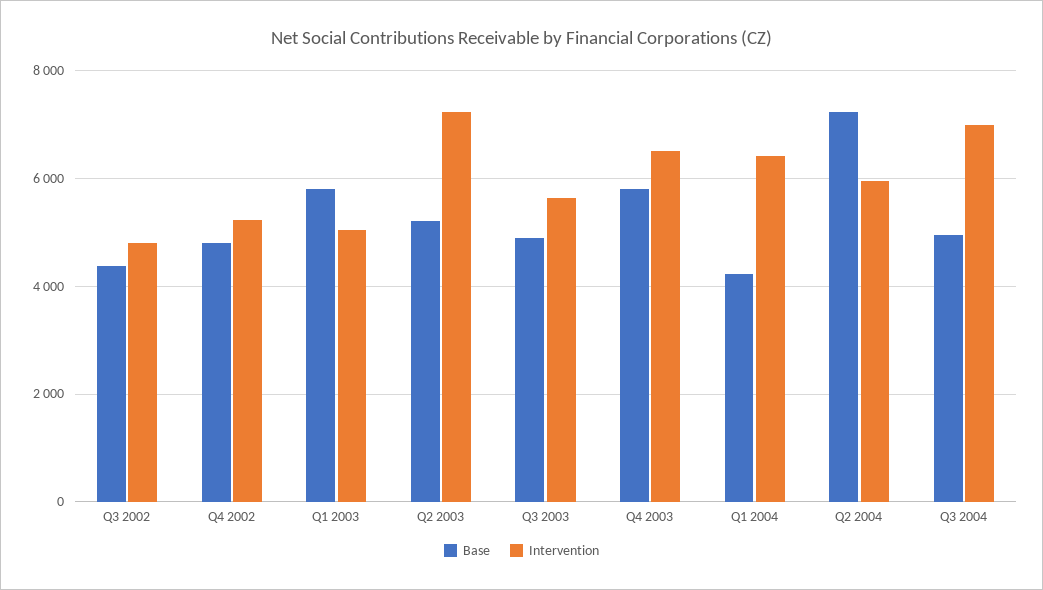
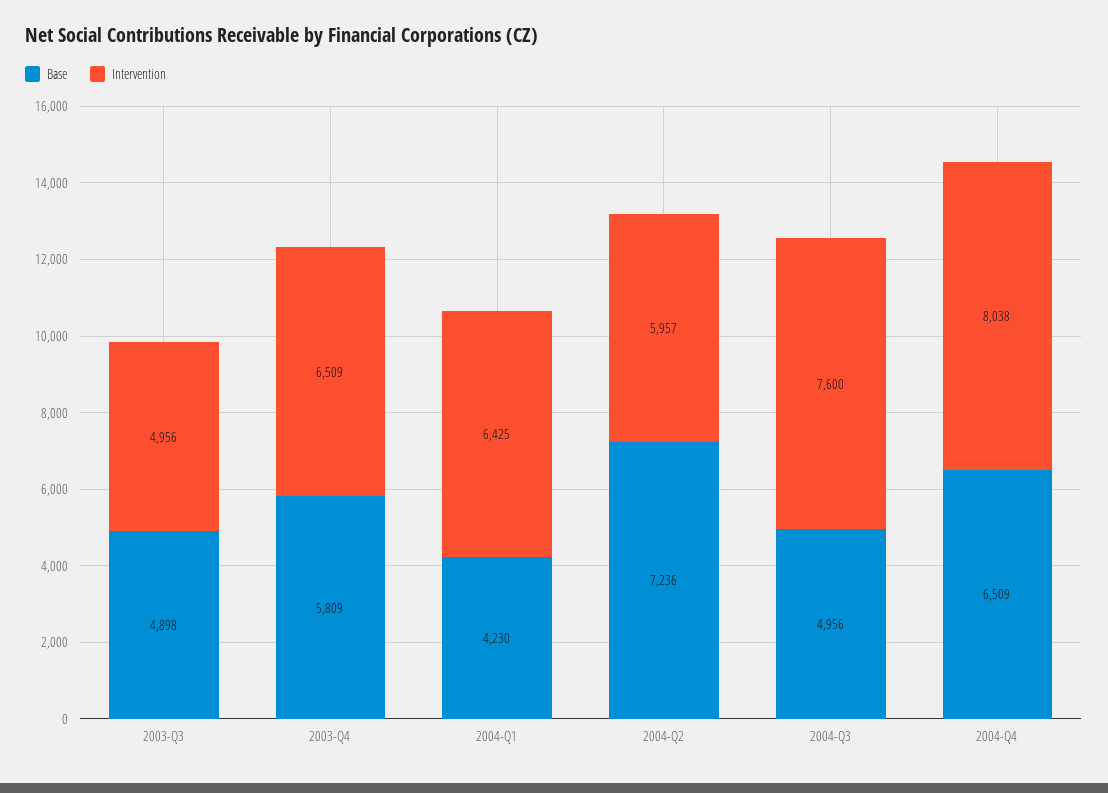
Base, Q3 2002: 4400 -> none
Intervention, Q3 2002: 4800 -> none
Base, Q4 2002: 4800 -> none
Intervention, Q4 2002: 5200 -> none
Base, Q1 2003: 5800 -> none
Intervention, Q1 2003: 5000 -> none
Base, Q2 2003: 5200 -> none
Intervention, Q2 2003: 7200 -> none
Intervention, Q3 2003: 5600 -> 4956
Intervention, Q3 2004: 7000 -> 7600
Base, 2004-Q4: none -> 6509
Intervention, 2004-Q4: none -> 8038

